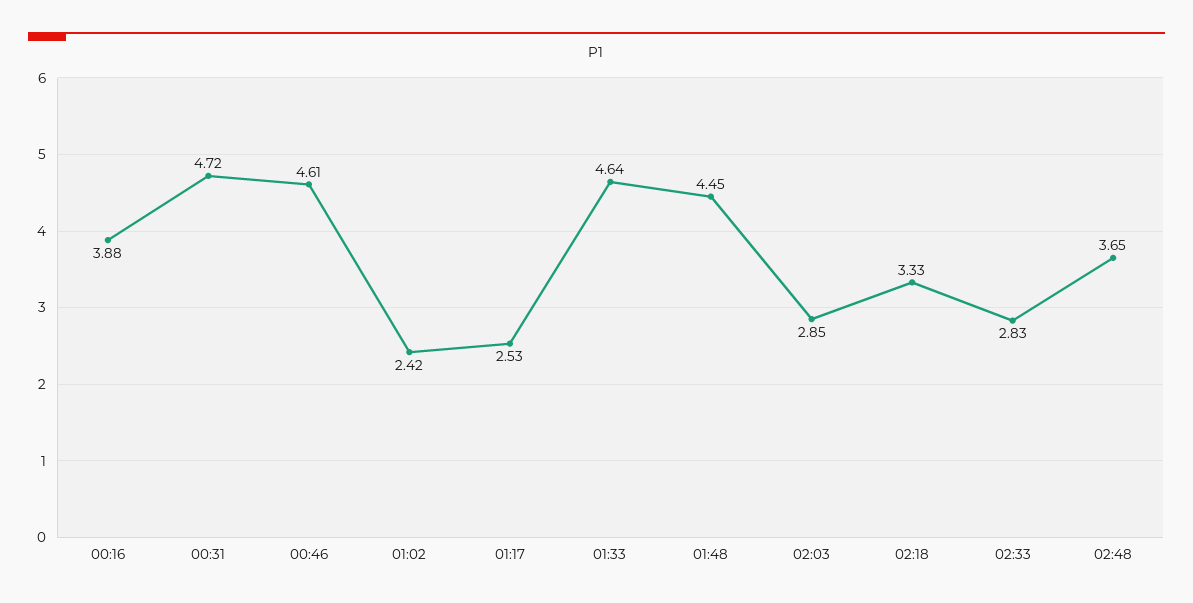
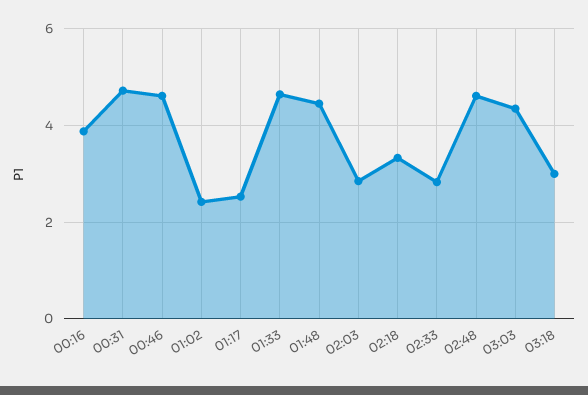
02:48: 3.65 -> 4.6
03:03: none -> 4.4
03:18: none -> 3

